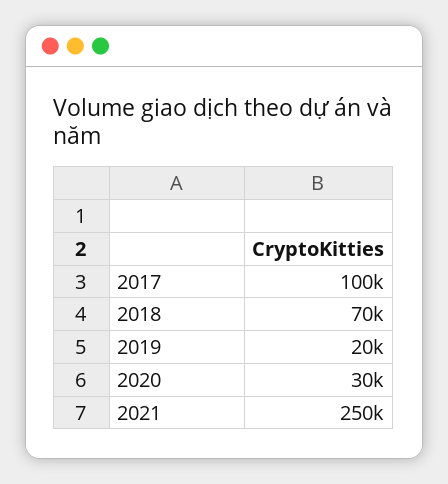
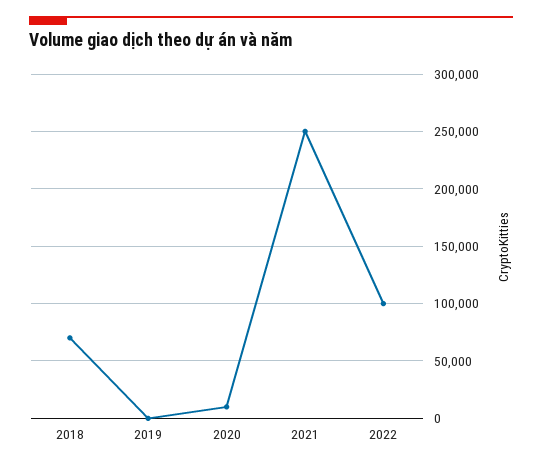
2017: 100000 -> none
2019: 20000 -> 0
2020: 30000 -> 10000
2022: none -> 100000

